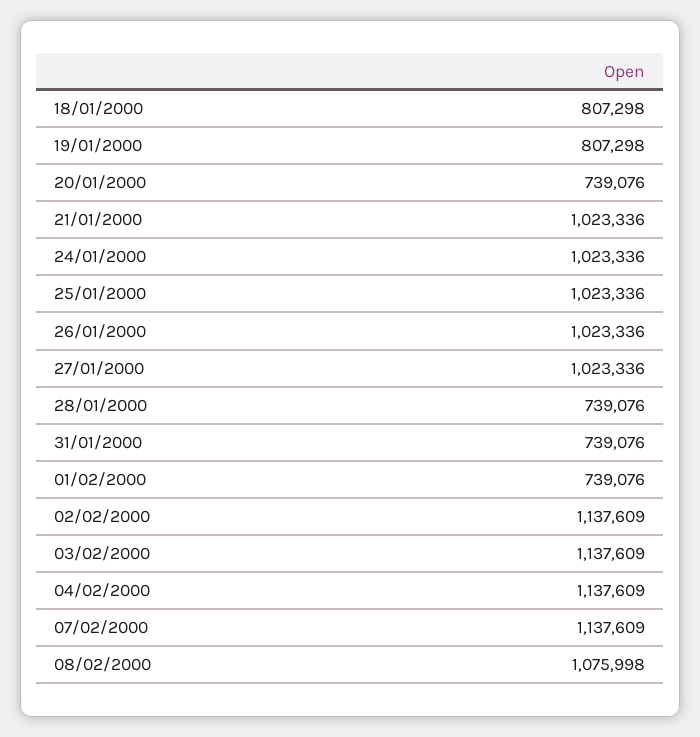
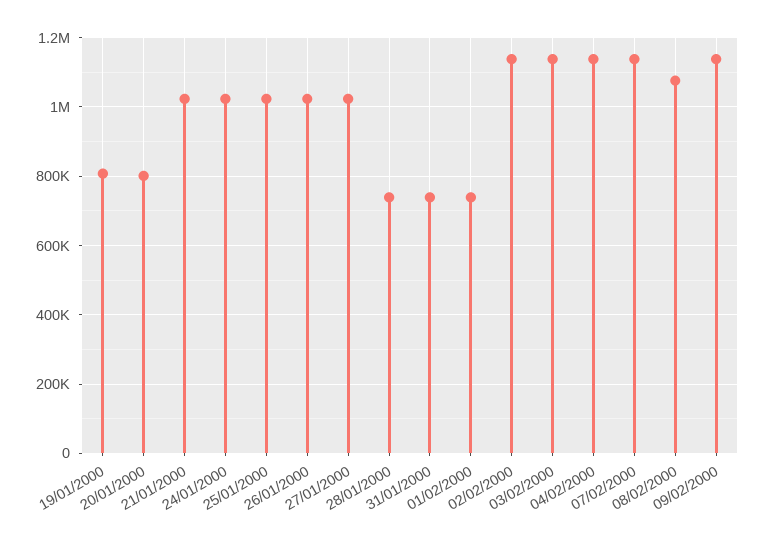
18/01/2000: 807298 -> none
20/01/2000: 739076 -> 800000
09/02/2000: none -> 1140000

